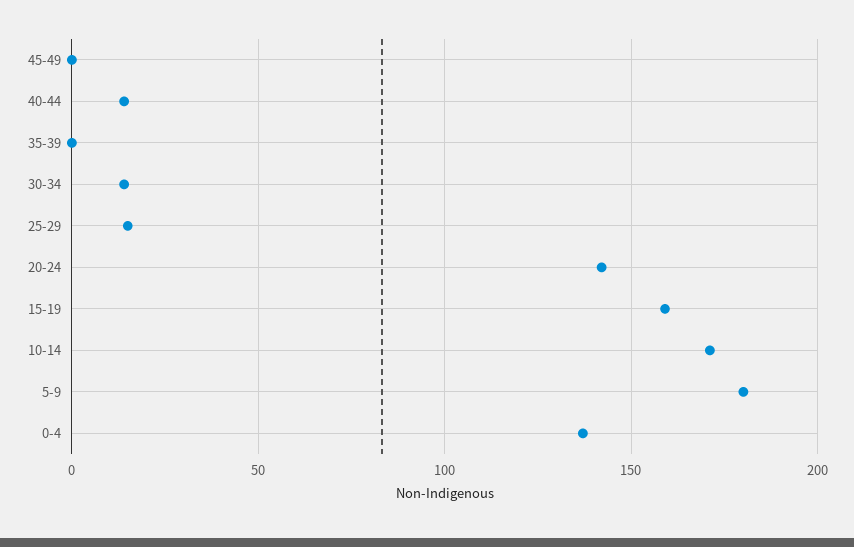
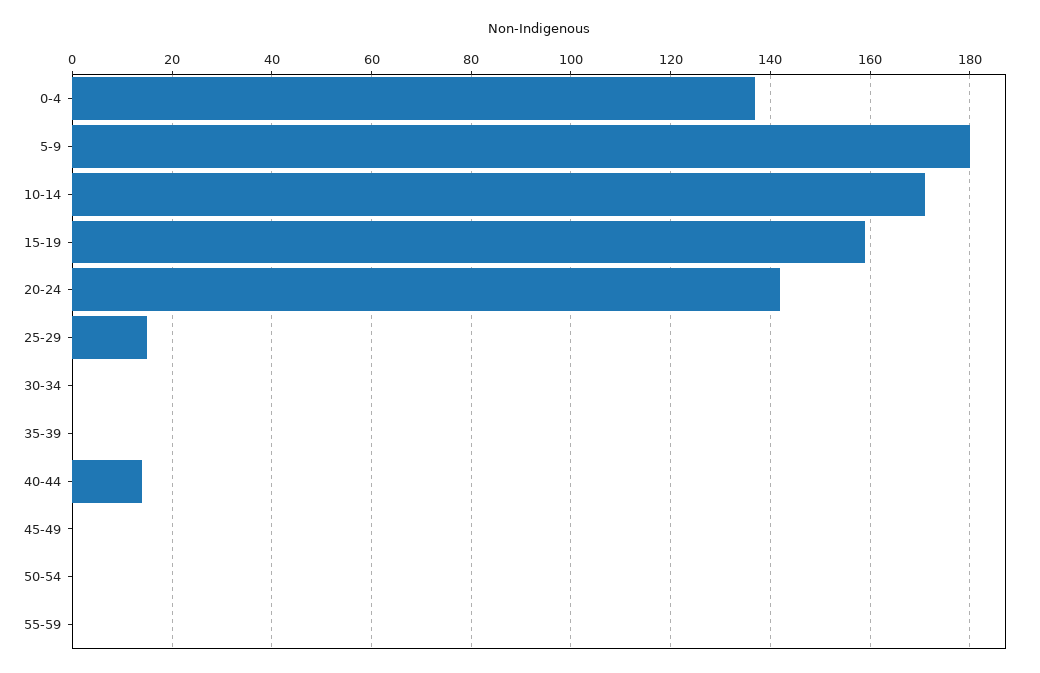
30-34: 15 -> 0
50-54: none -> 0
55-59: none -> 0

